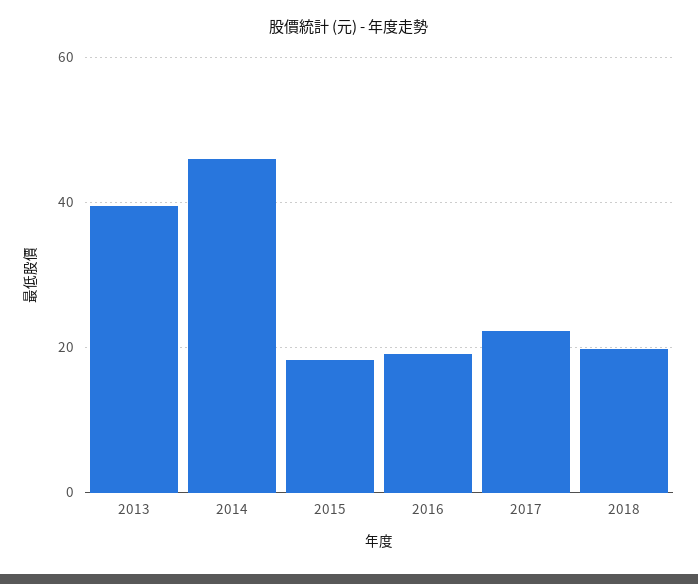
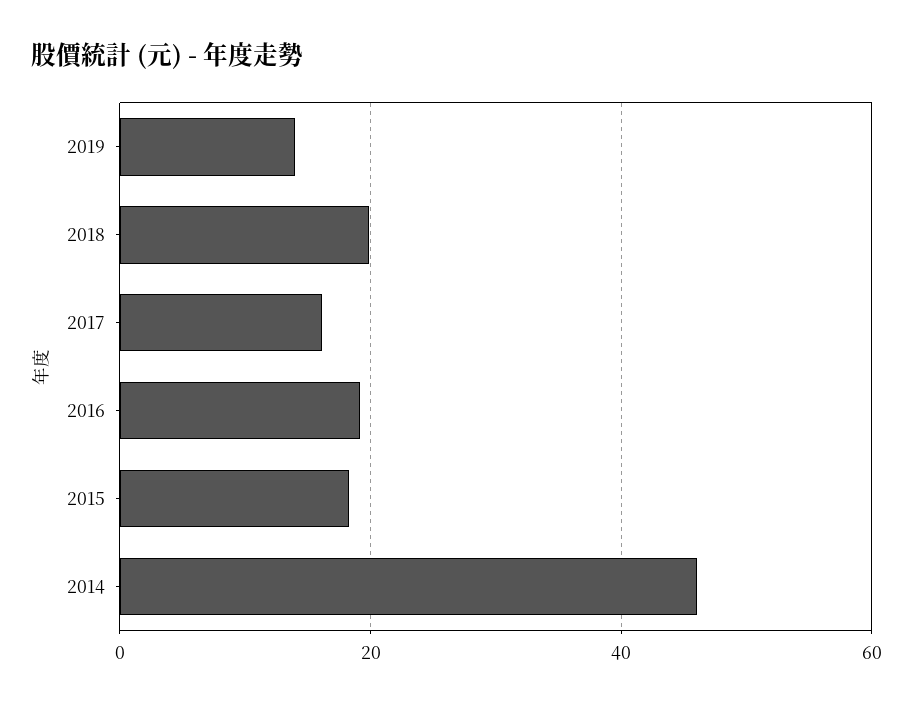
2013: 40 -> none
2017: 22 -> 16
2019: none -> 14

